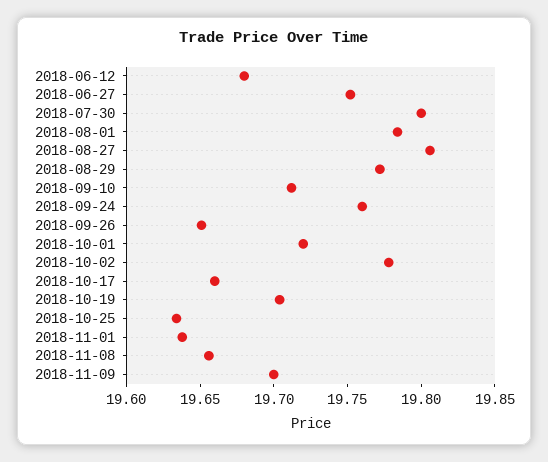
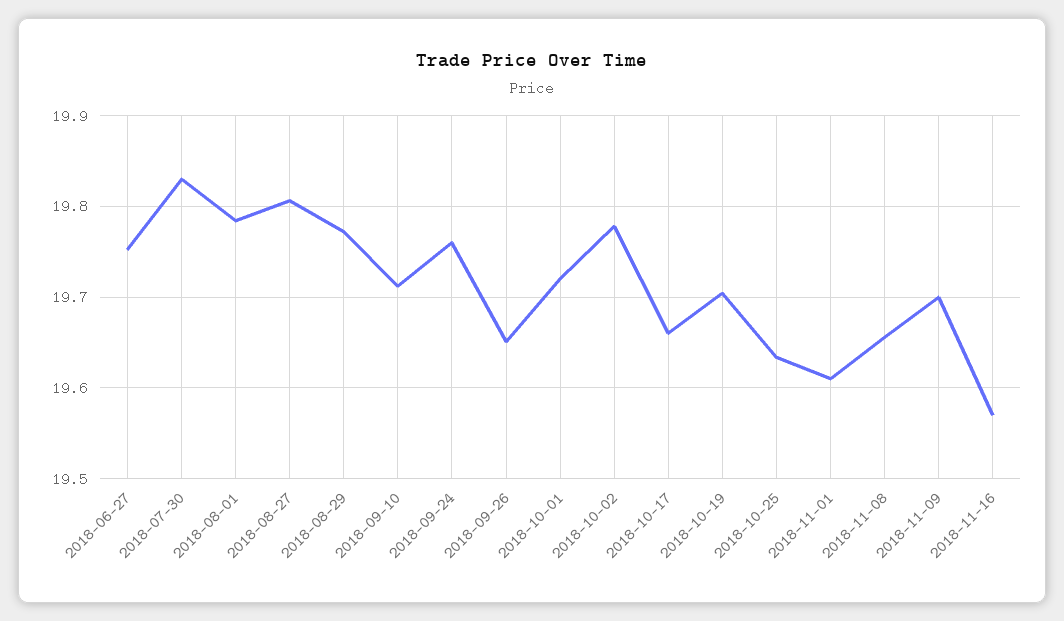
2018-06-12: 19.68 -> none
2018-07-30: 19.8 -> 19.83
2018-11-01: 19.64 -> 19.61
2018-11-16: none -> 19.57

